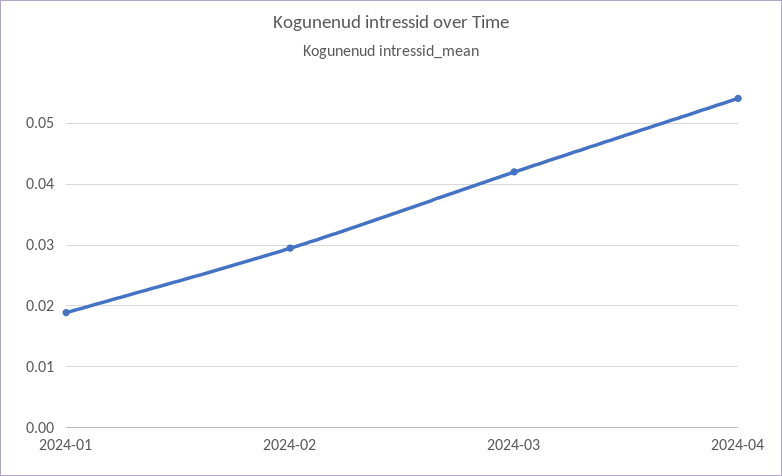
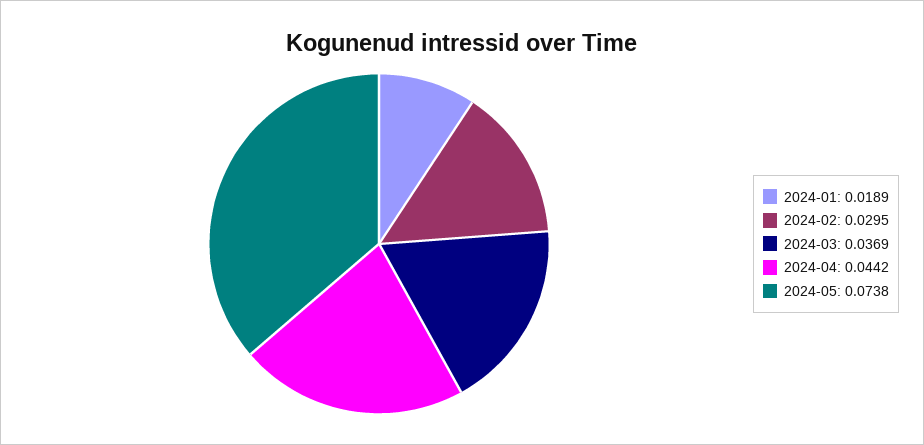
2024-03: 0.042 -> 0.0369
2024-04: 0.054 -> 0.0442
2024-05: none -> 0.0738

